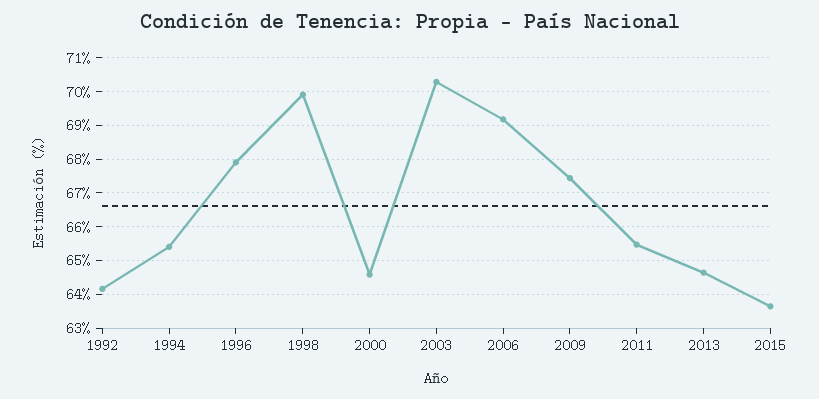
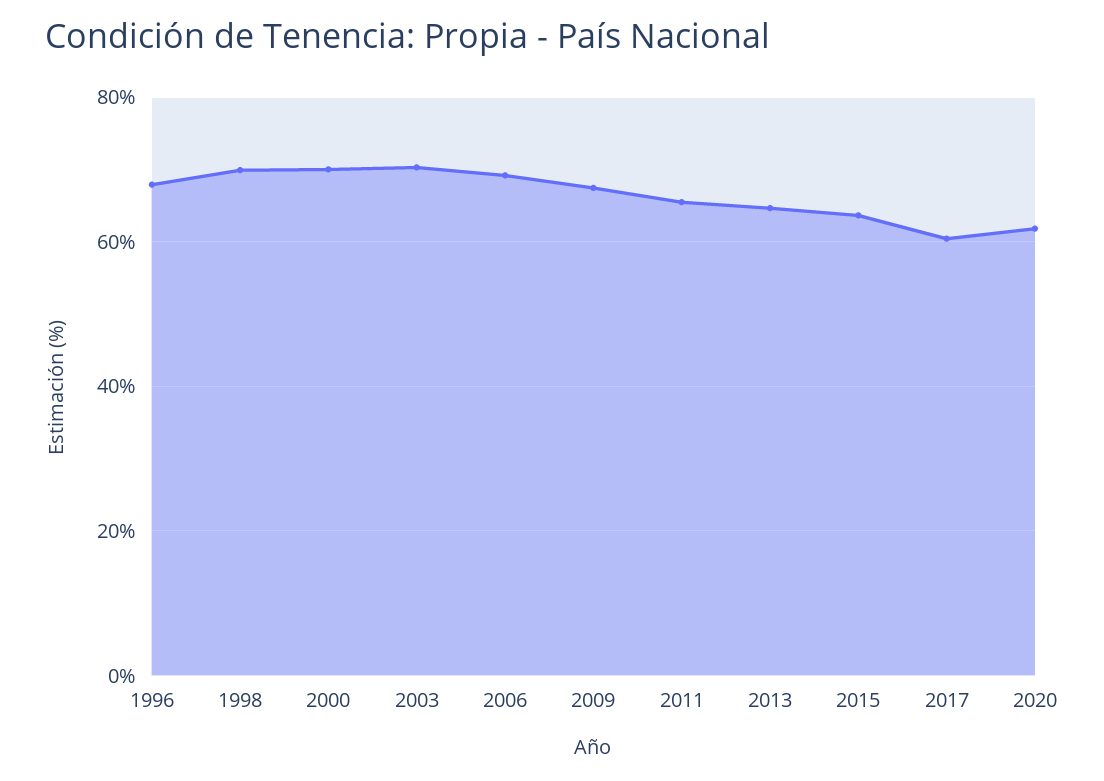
1992: 64.2 -> none
1994: 65.4 -> none
2000: 64.6 -> 70
2017: none -> 60
2020: none -> 62

